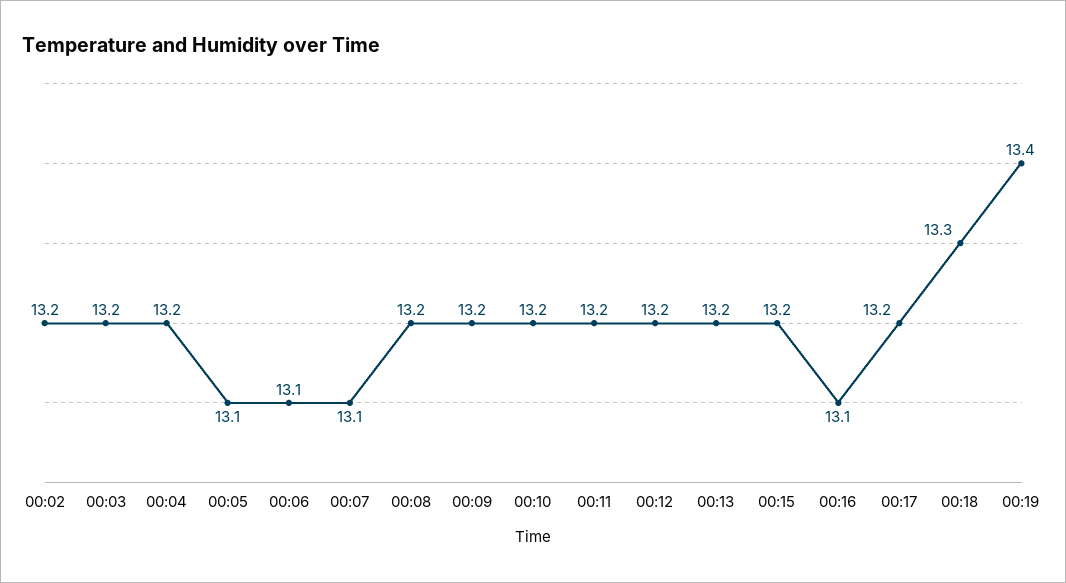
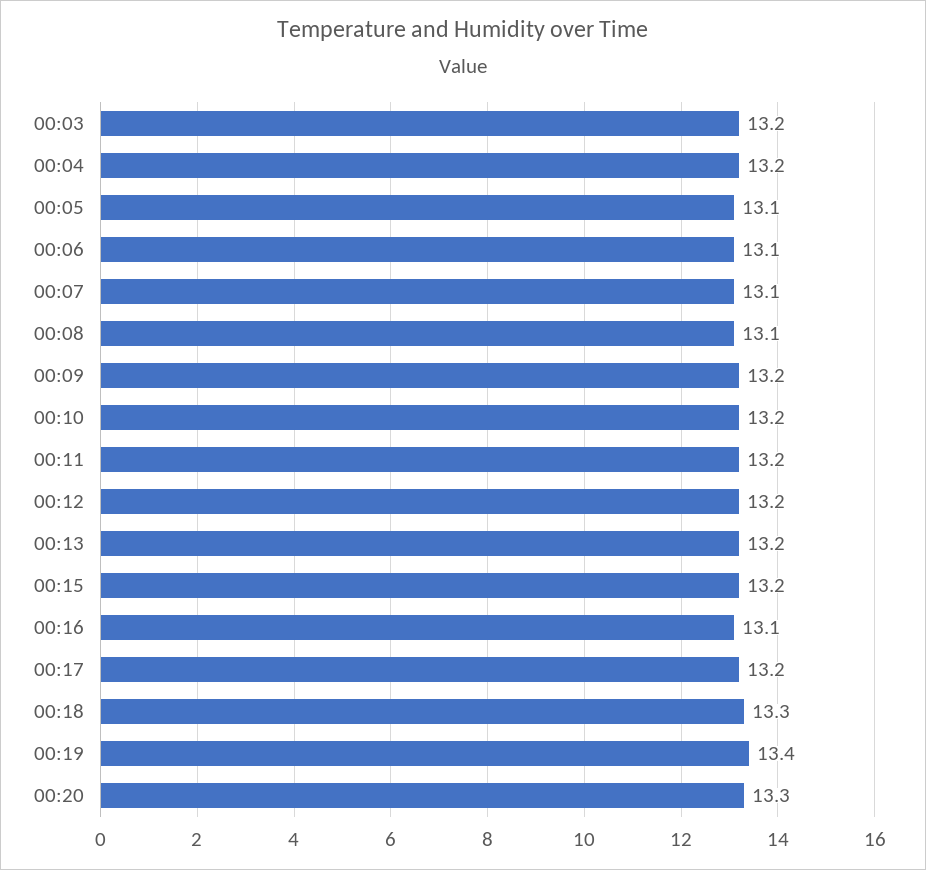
00:02: 13.2 -> none
00:08: 13.2 -> 13.1
00:20: none -> 13.3

